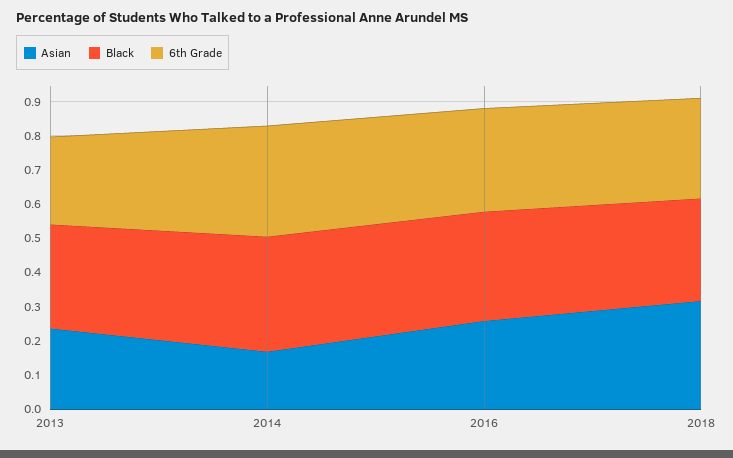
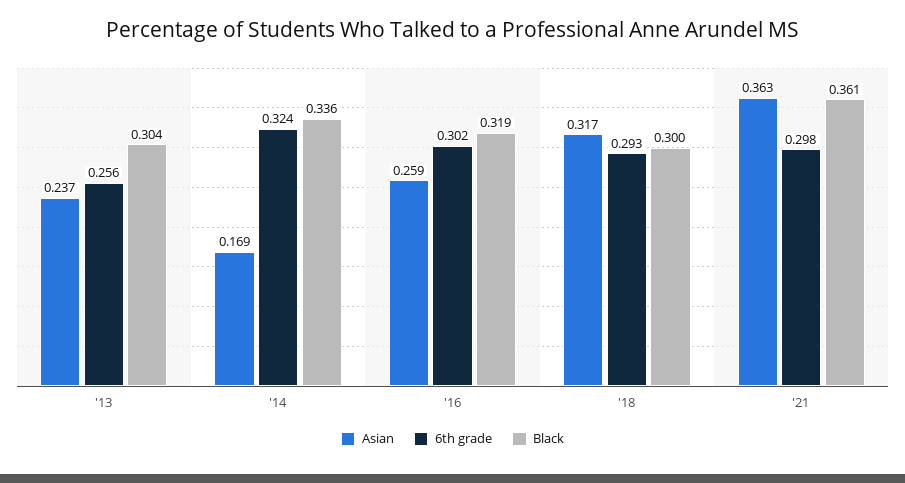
Asian, '21: none -> 0.363
6th Grade, '21: none -> 0.298
Black, '21: none -> 0.361

